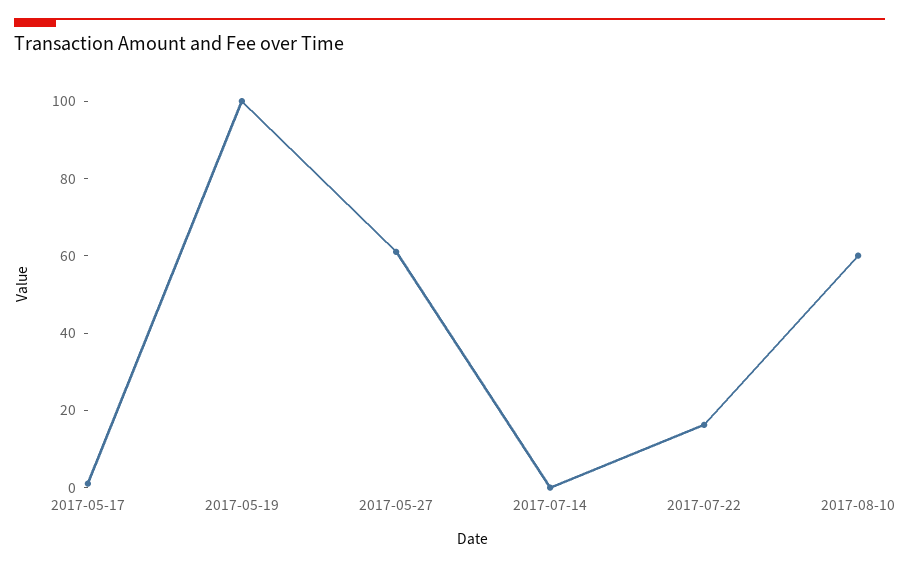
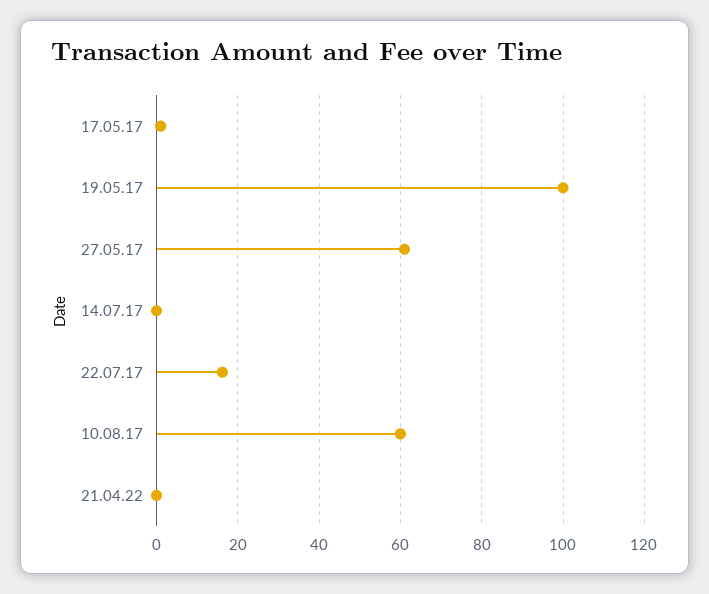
21.04.22: none -> 0

